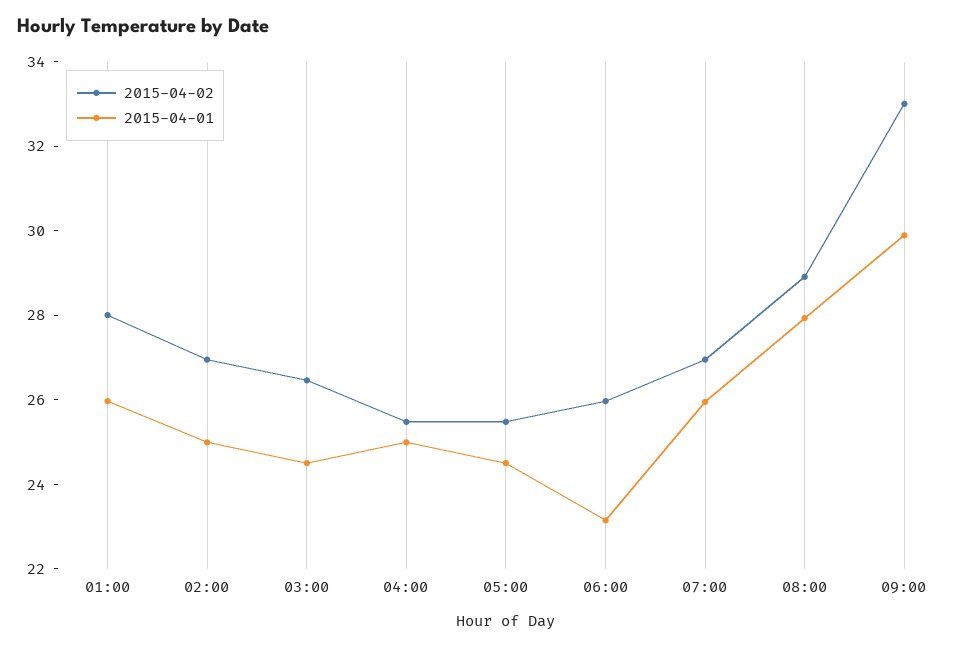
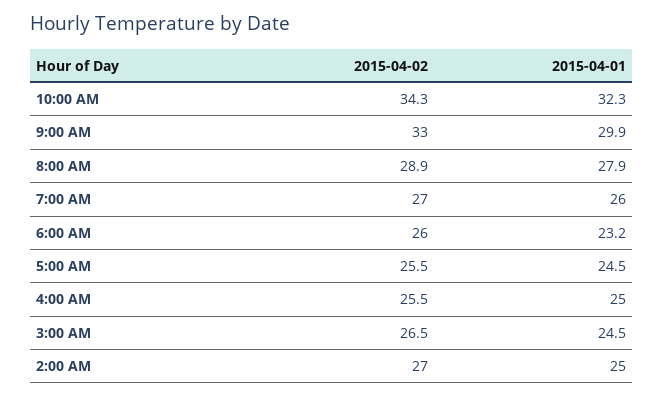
2015-04-02, 01:00: 28 -> none
2015-04-01, 01:00: 26 -> none
2015-04-02, 10:00 AM: none -> 34.3
2015-04-01, 10:00 AM: none -> 32.3

